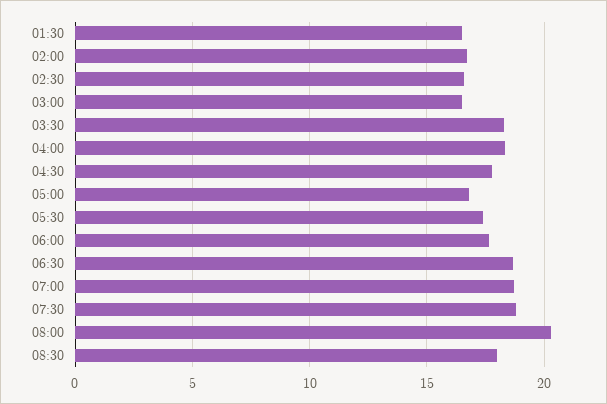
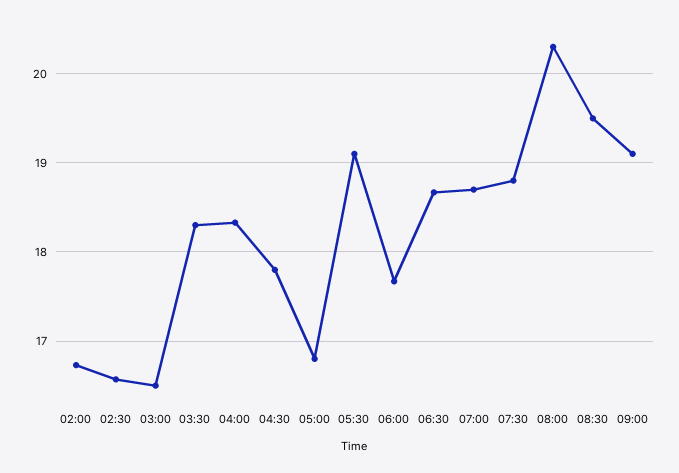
01:30: 16.5 -> none
05:30: 17.5 -> 19.1
08:30: 18 -> 19.5
09:00: none -> 19.1

